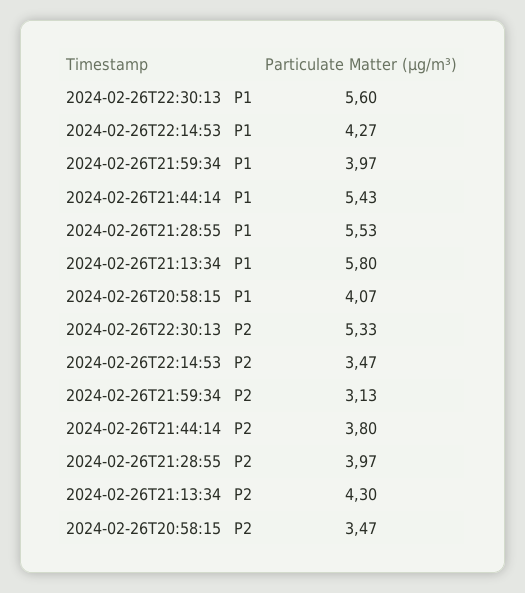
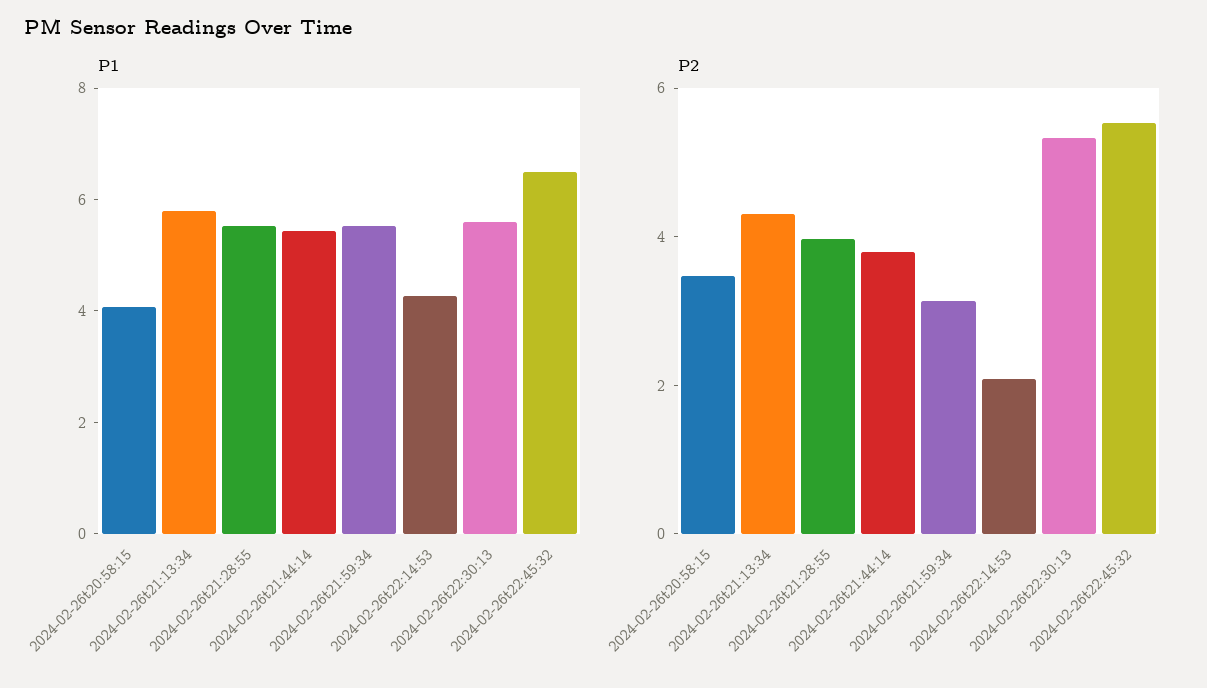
P1, 2024-02-26T21:59:34: 3.97 -> 5.5
P2, 2024-02-26T22:14:53: 3.47 -> 2
P1, 2024-02-26t22:45:32: none -> 6.5
P2, 2024-02-26t22:45:32: none -> 5.5

